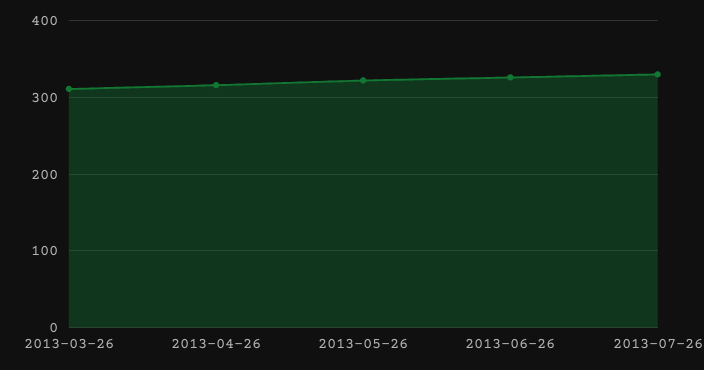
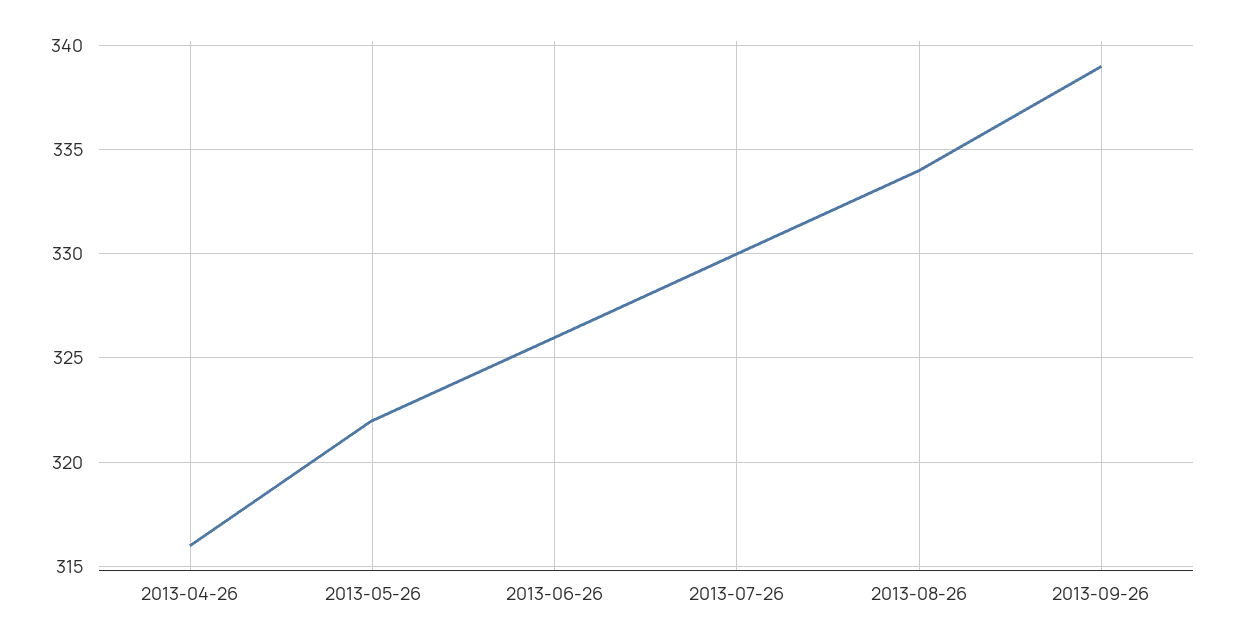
2013-03-26: 310 -> none
2013-08-26: none -> 334
2013-09-26: none -> 339

